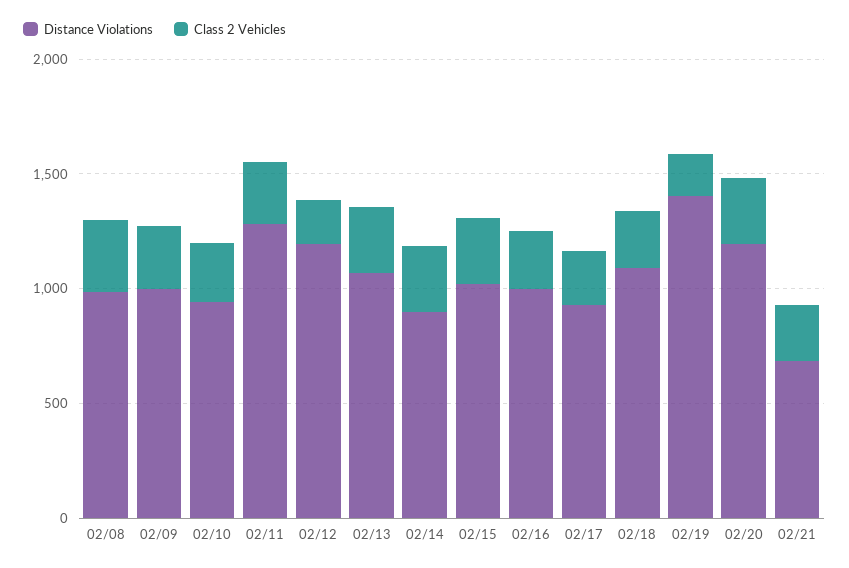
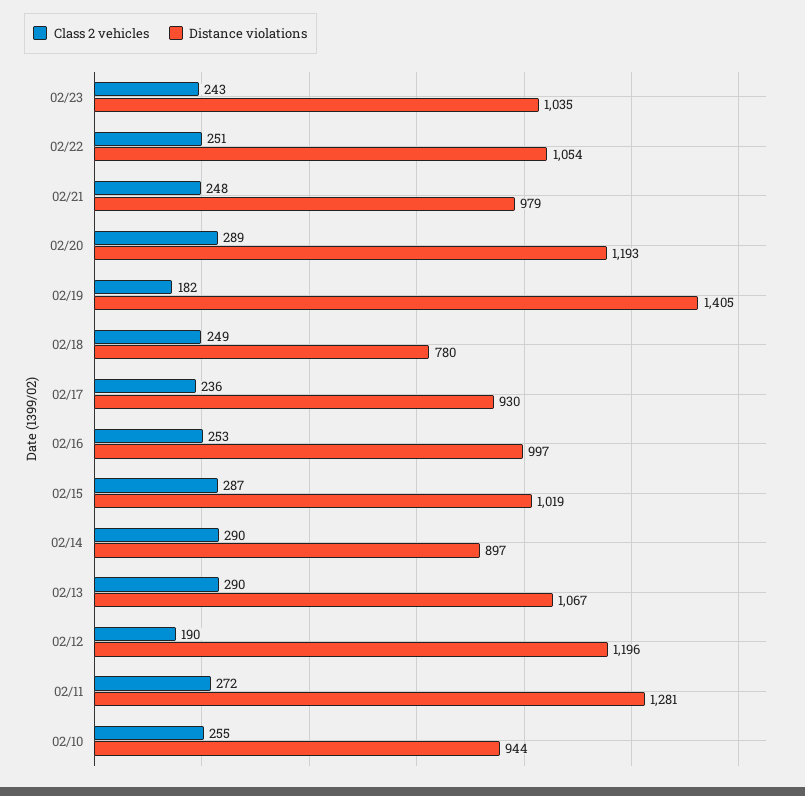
Distance Violations, 02/08: 1000 -> none
Class 2 Vehicles, 02/08: 300 -> none
Distance Violations, 02/09: 1000 -> none
Class 2 Vehicles, 02/09: 300 -> none
Distance Violations, 02/18: 1100 -> 780
Distance Violations, 02/21: 700 -> 979
Class 2 Vehicles, 02/23: none -> 243
Distance Violations, 02/23: none -> 1035
Class 2 Vehicles, 02/22: none -> 251
Distance Violations, 02/22: none -> 1054

